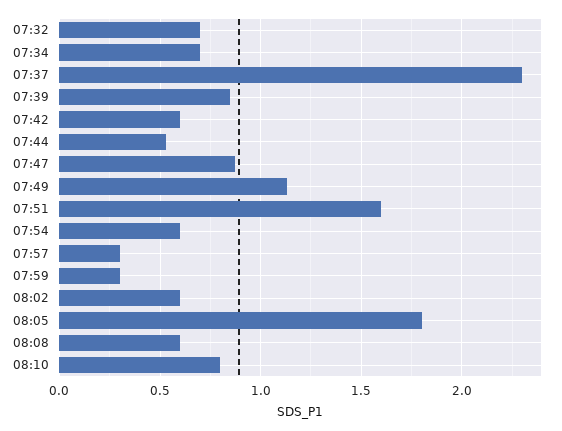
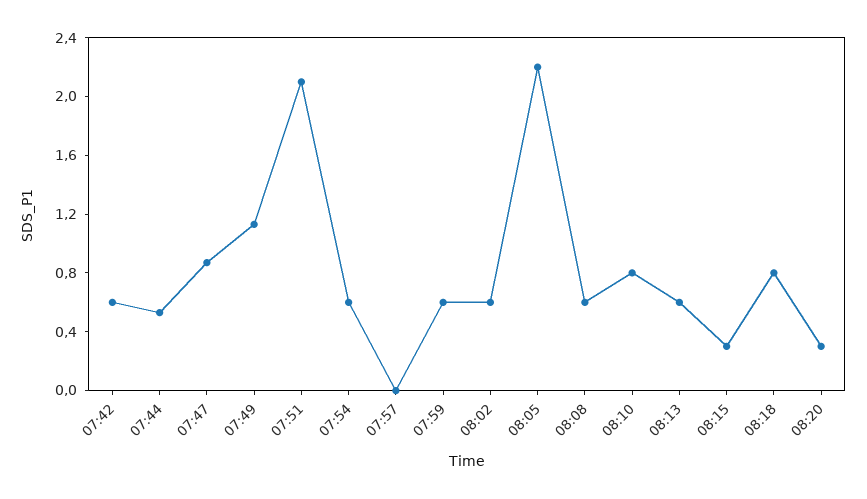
07:32: 0.7 -> none
07:34: 0.7 -> none
07:37: 2.3 -> none
07:39: 0.85 -> none
07:51: 1.6 -> 2.1
07:57: 0.3 -> 0
07:59: 0.3 -> 0.6
08:05: 1.8 -> 2.2
08:13: none -> 0.6
08:15: none -> 0.3
08:18: none -> 0.8
08:20: none -> 0.3

